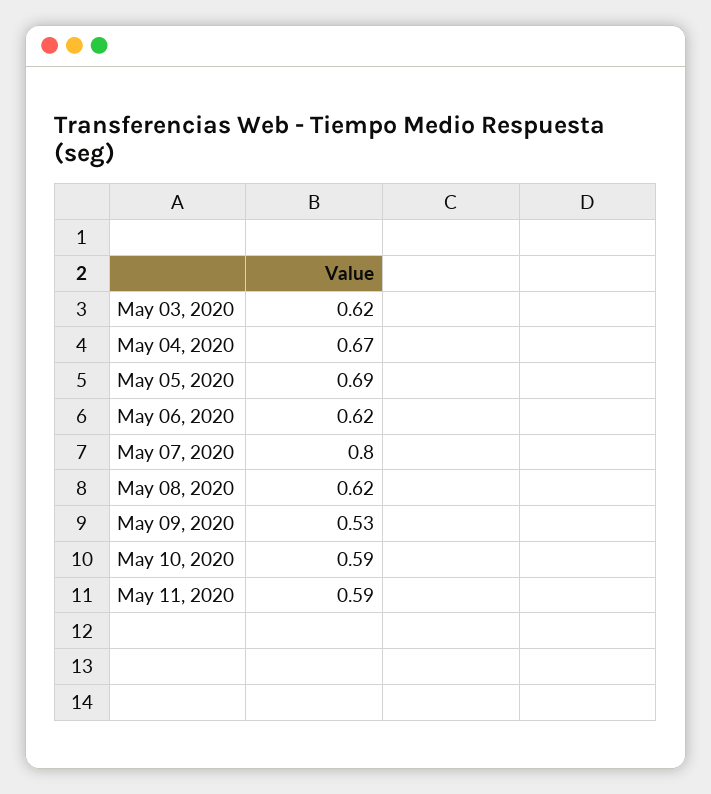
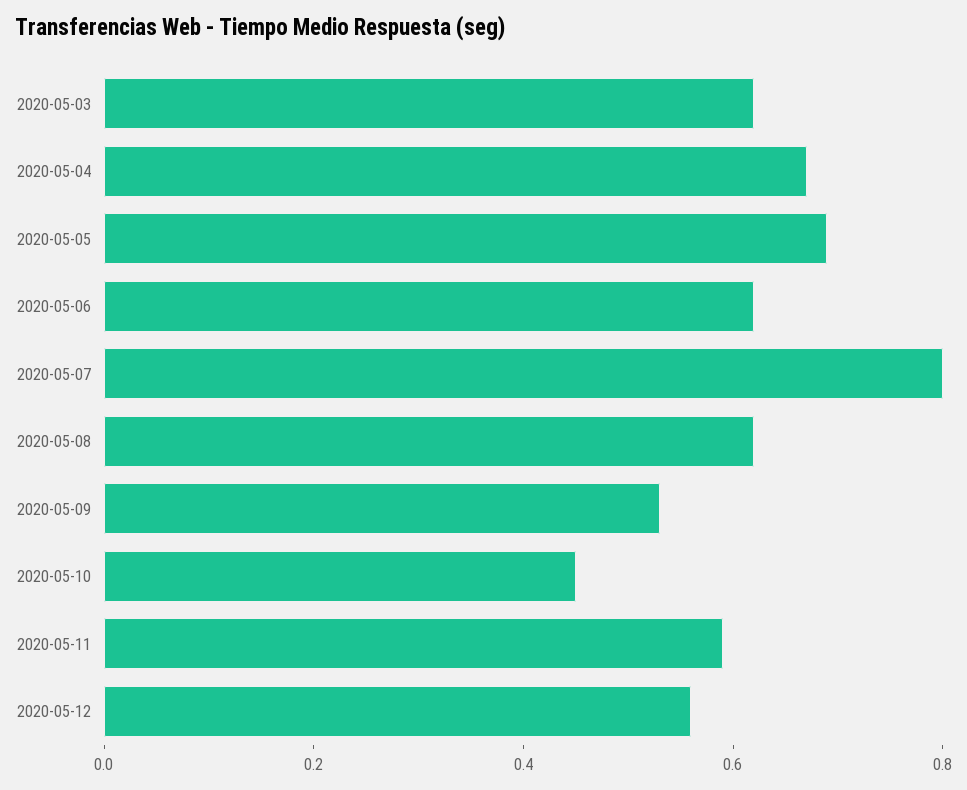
May 10, 2020: 0.59 -> 0.45
2020-05-12: none -> 0.55

